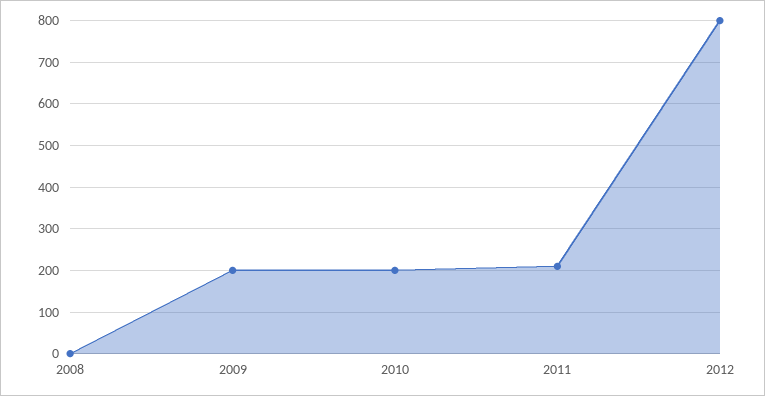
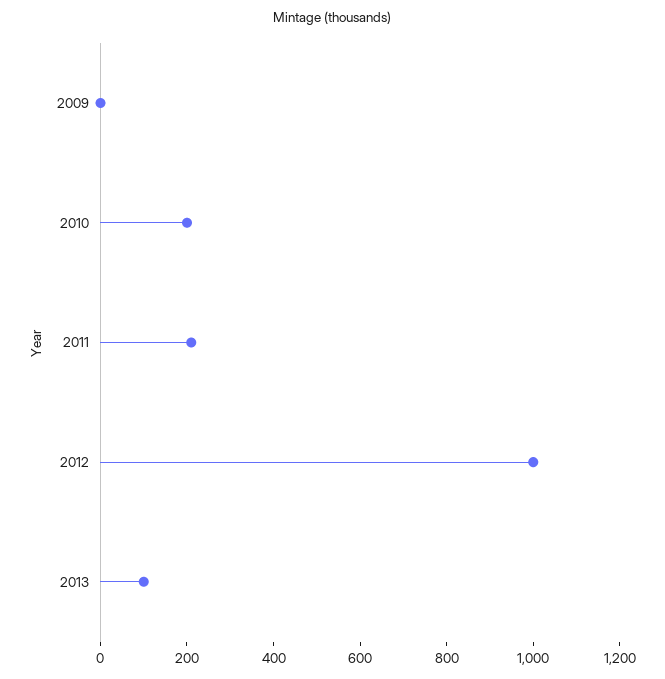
2008: 0 -> none
2009: 200 -> 0
2012: 800 -> 1000
2013: none -> 100

